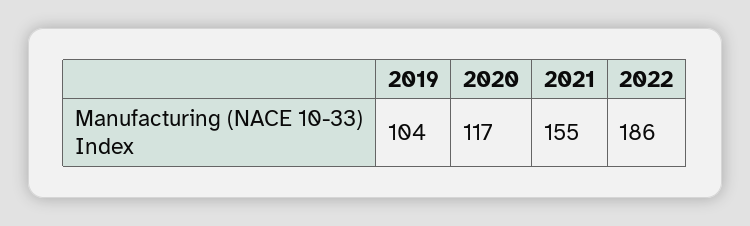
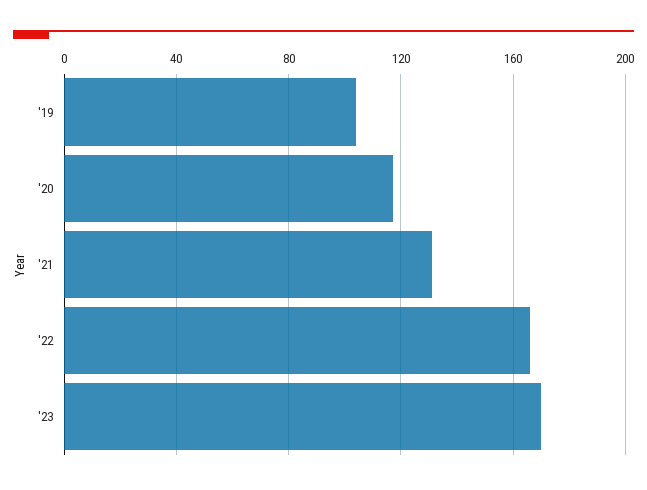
2021: 155 -> 130
2022: 186 -> 165
'23: none -> 170

